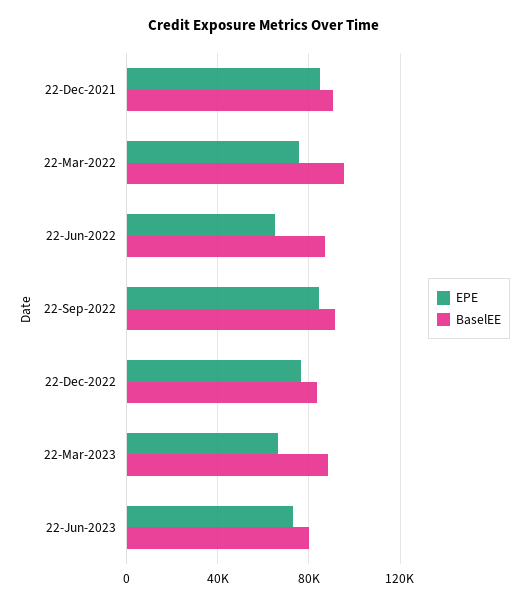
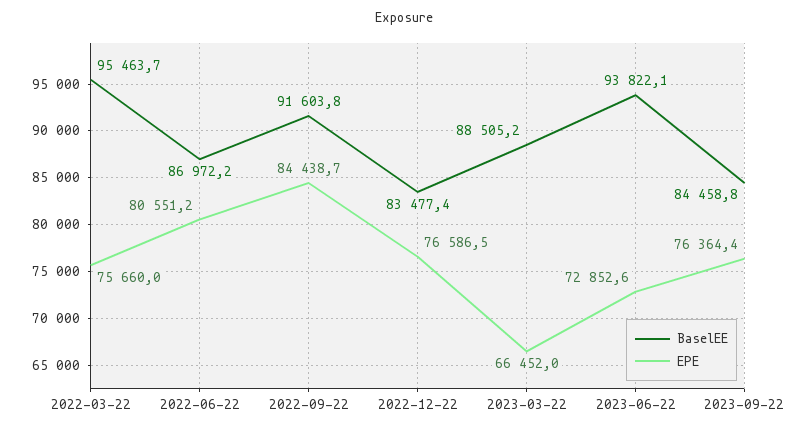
EPE, 22-Dec-2021: 85000 -> none
BaselEE, 22-Dec-2021: 90000 -> none
EPE, 22-Jun-2022: 65000 -> 80551.2
BaselEE, 22-Jun-2023: 80000 -> 93822.1
BaselEE, 2023-09-22: none -> 84458.8
EPE, 2023-09-22: none -> 76364.4

